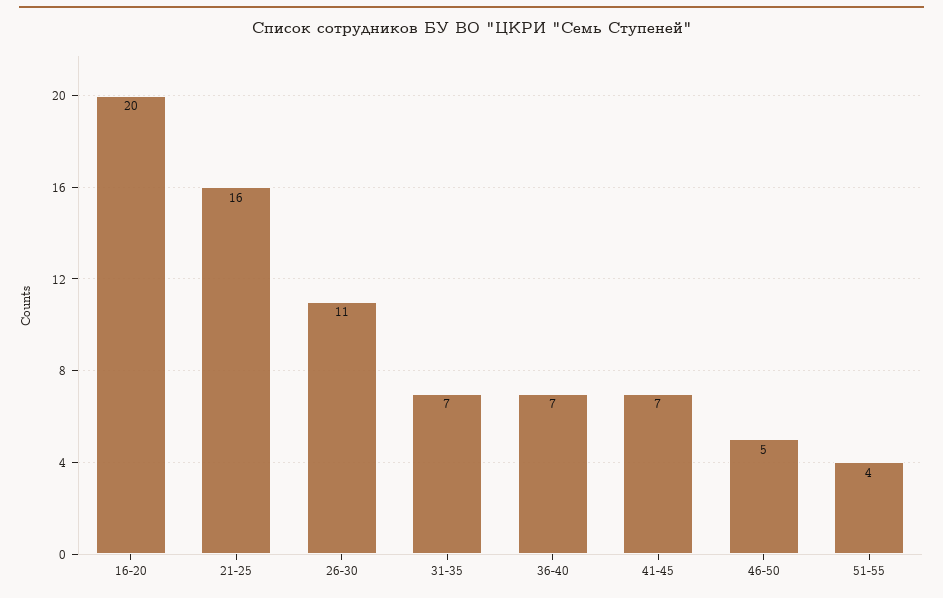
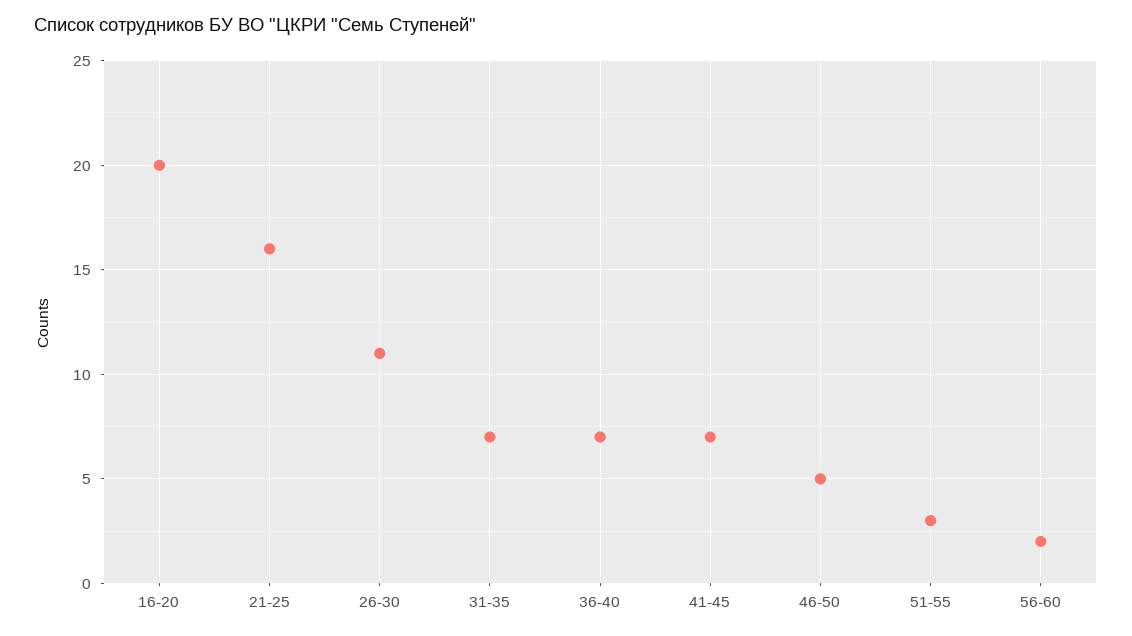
51-55: 4 -> 3
56-60: none -> 2

